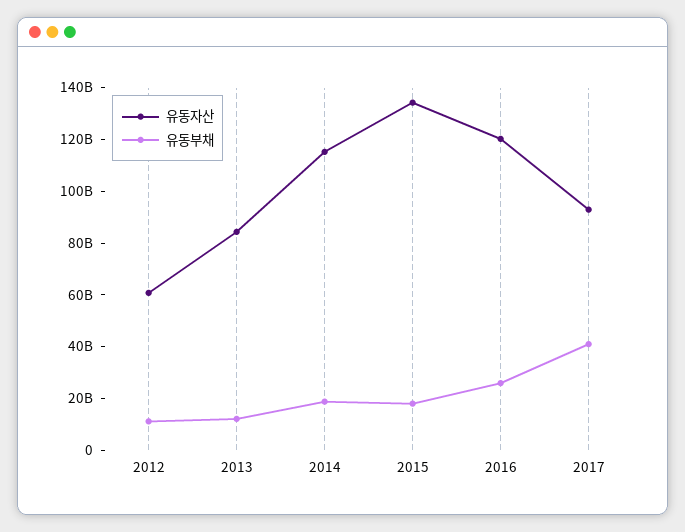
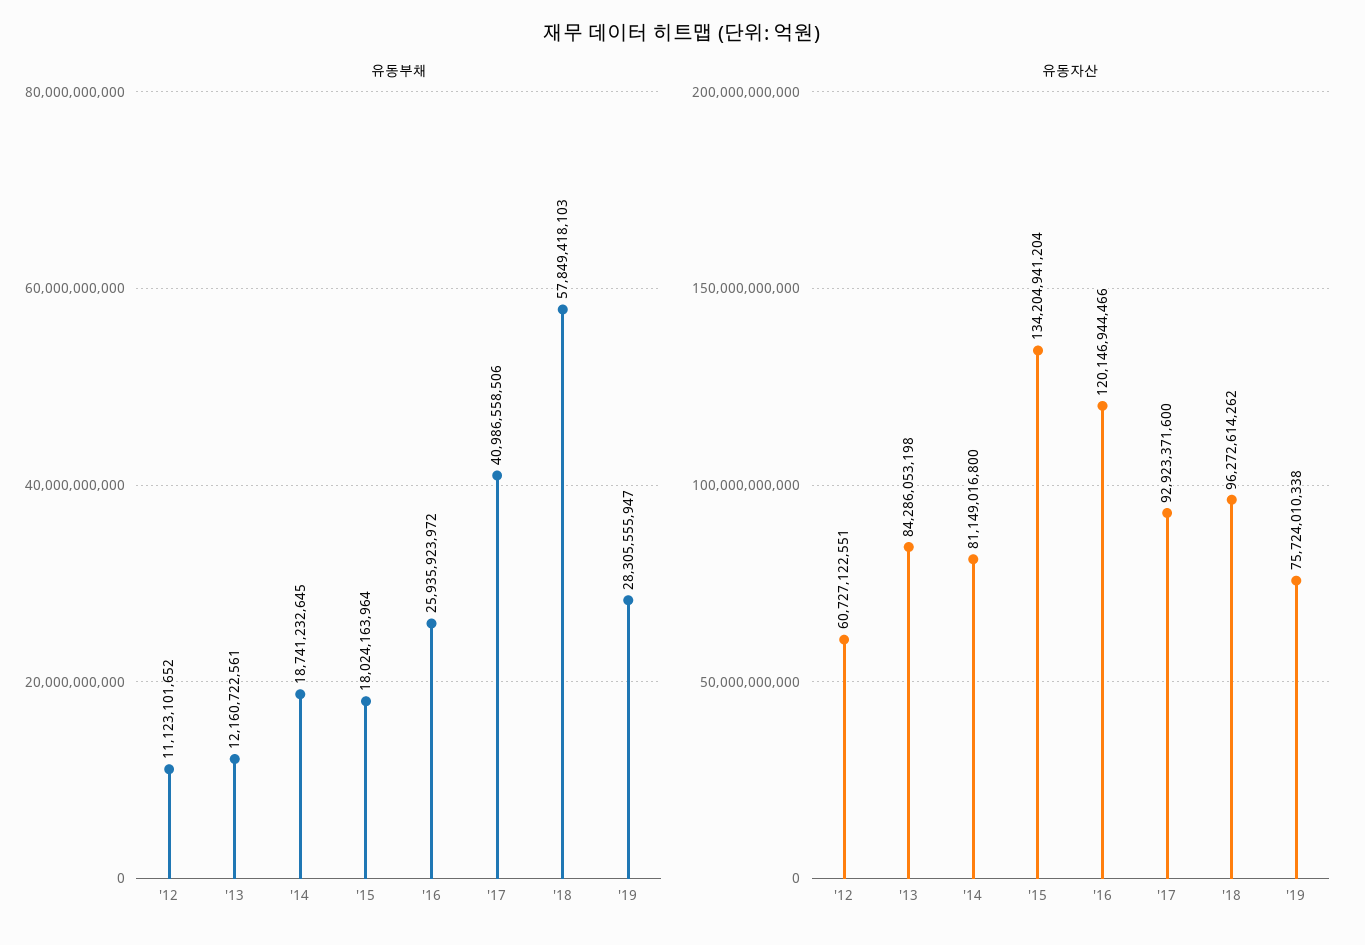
유동자산, 2014: 115000000000 -> 81149016800
유동부채, '18: none -> 57849418103
유동부채, '19: none -> 28305555947
유동자산, '18: none -> 96272614262
유동자산, '19: none -> 75724010338

